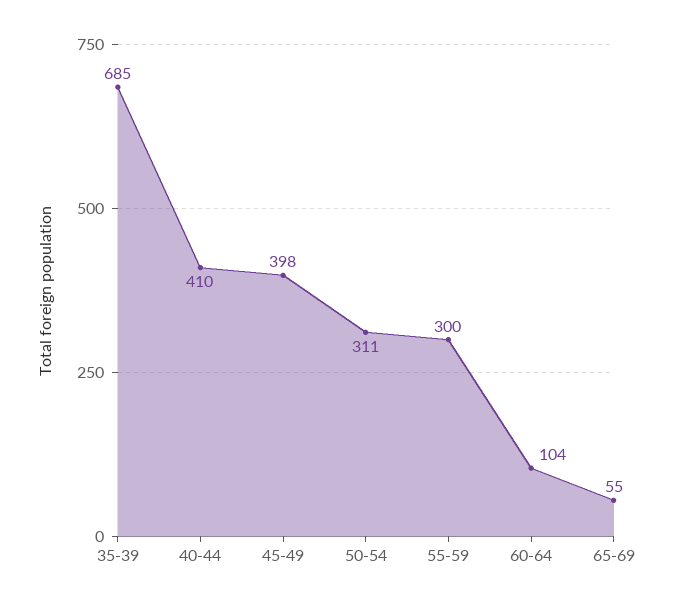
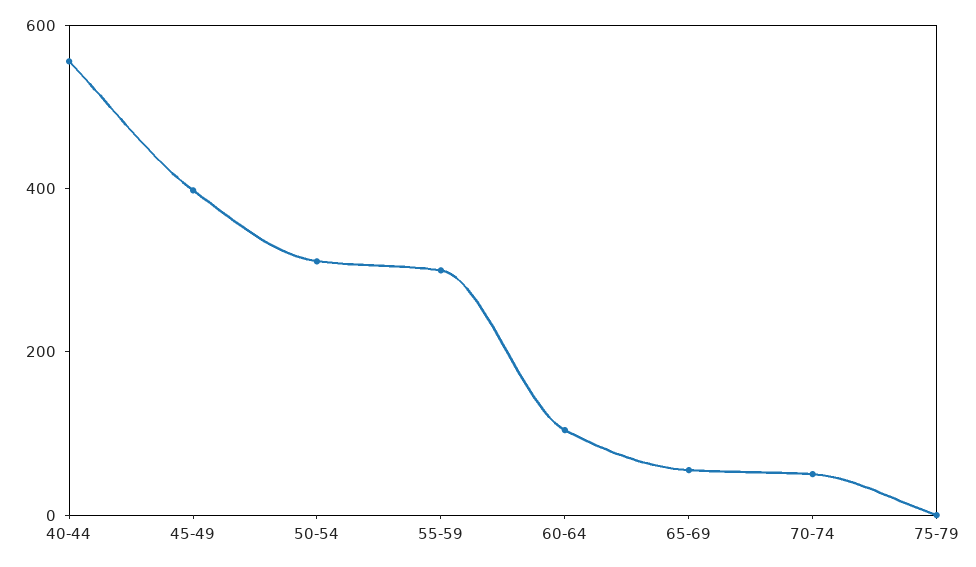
35-39: 685 -> none
40-44: 410 -> 550
70-74: none -> 50
75-79: none -> 0

